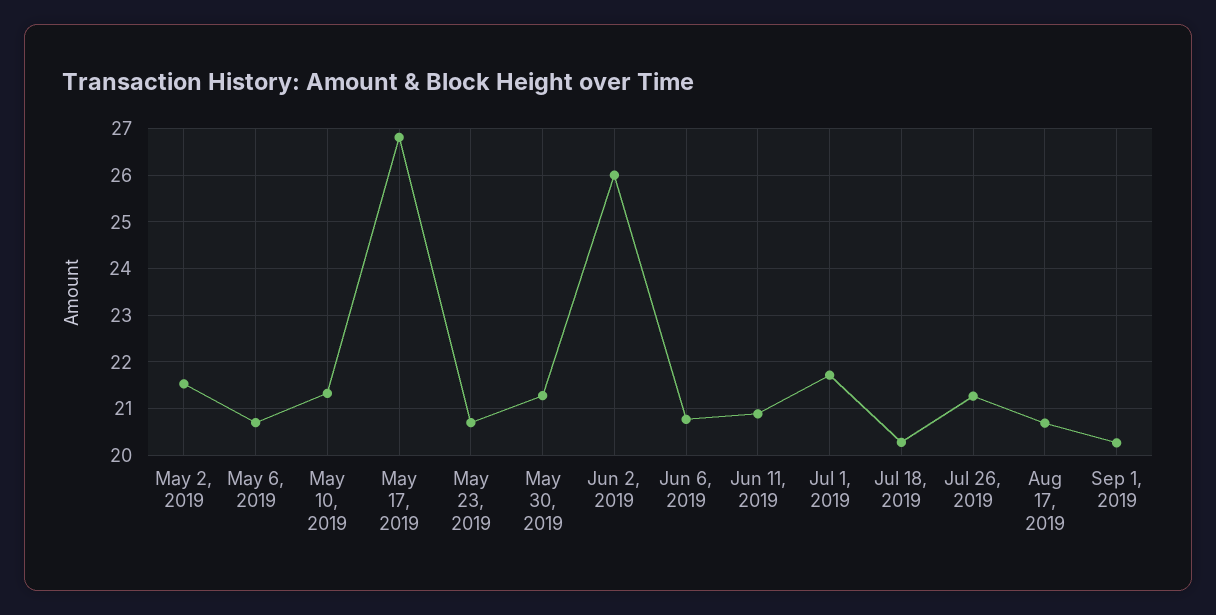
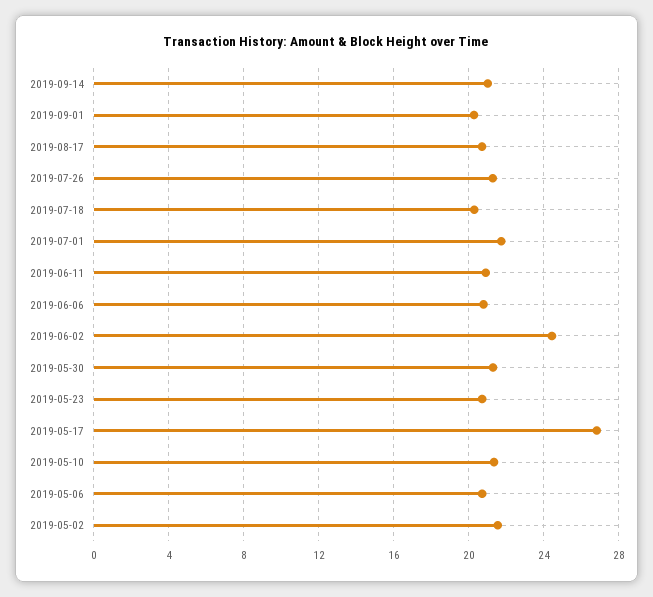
Jun 2, 2019: 26 -> 24.5
2019-09-14: none -> 21

